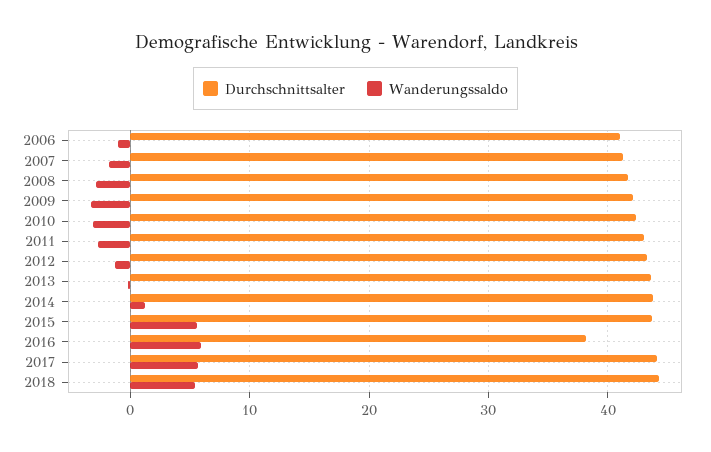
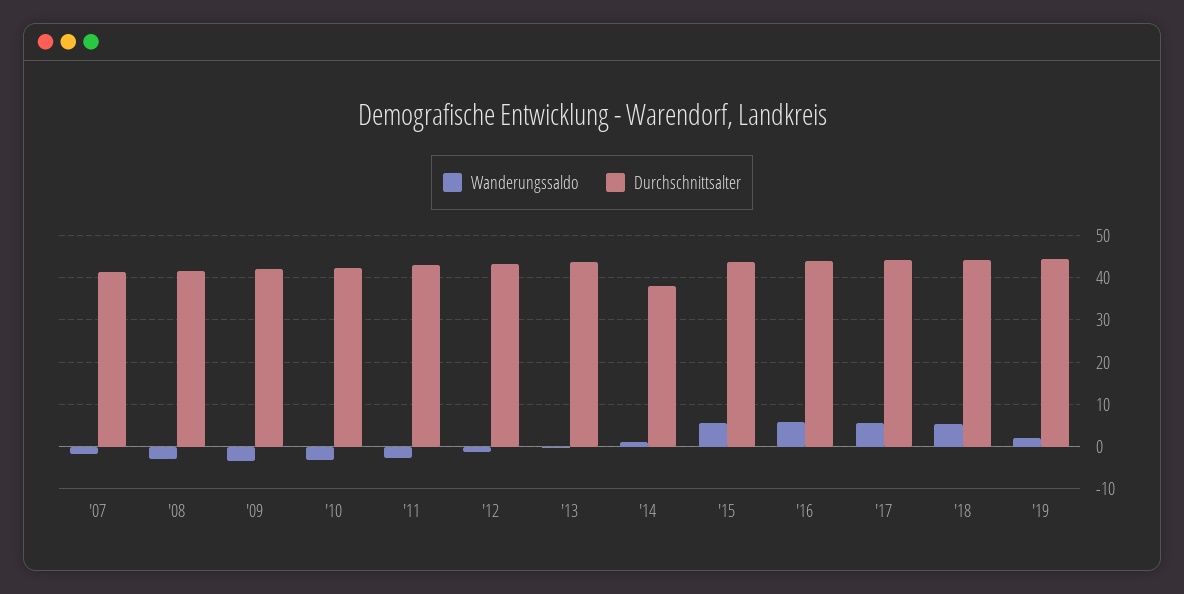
Durchschnittsalter, 2006: 41 -> none
Wanderungssaldo, 2006: -1 -> none
Durchschnittsalter, 2014: 44 -> 38
Durchschnittsalter, 2016: 38 -> 44
Wanderungssaldo, '19: none -> 2
Durchschnittsalter, '19: none -> 44

